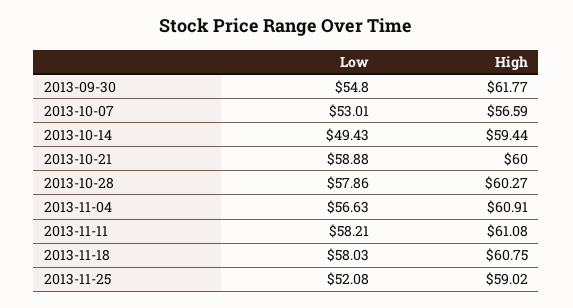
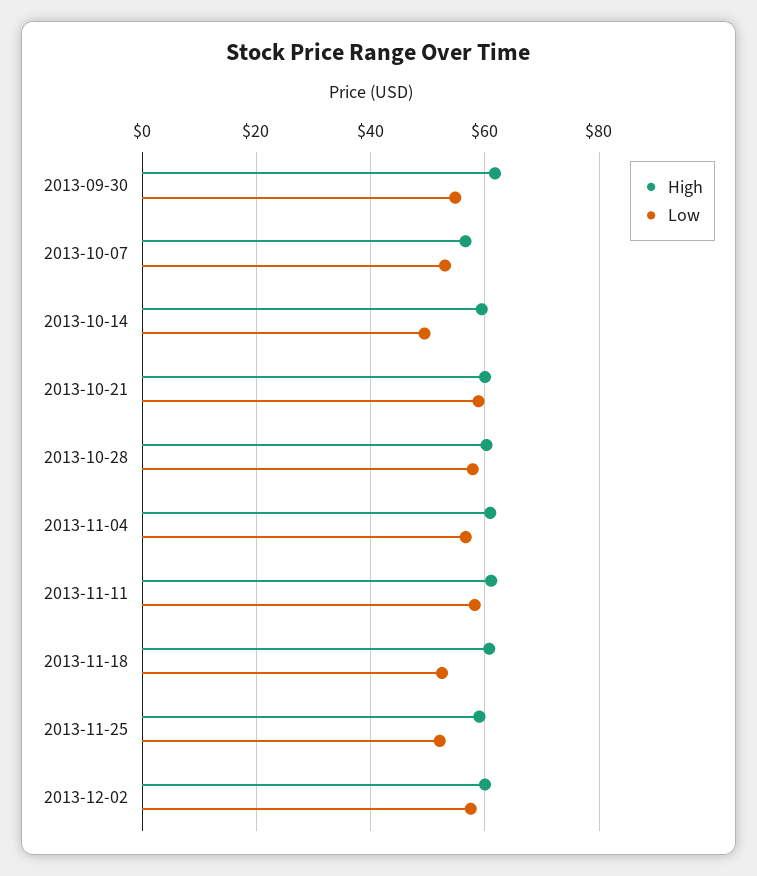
Low, 2013-11-18: 58.03 -> 52
High, 2013-12-02: none -> 60
Low, 2013-12-02: none -> 58

